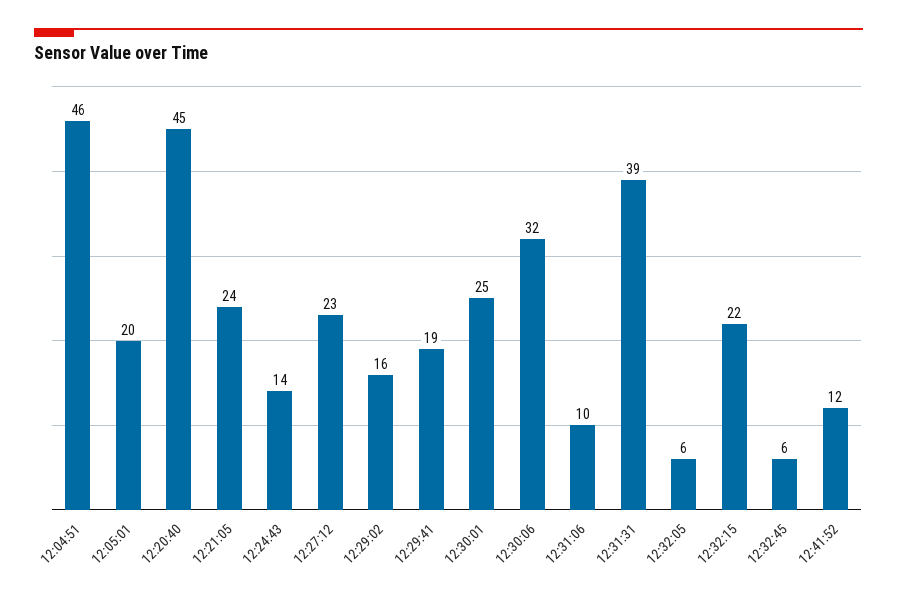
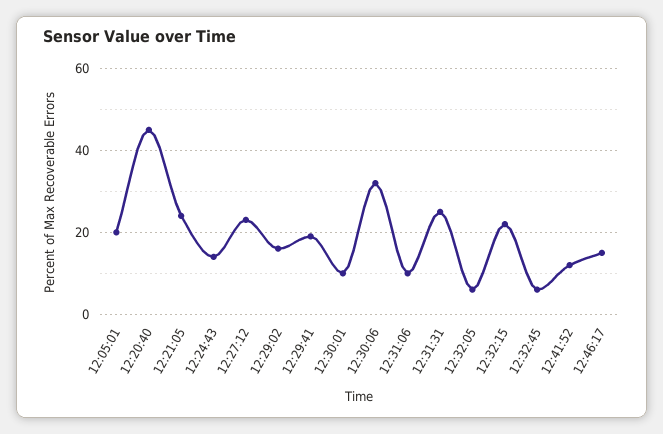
12:04:51: 46 -> none
12:30:01: 25 -> 10
12:31:31: 39 -> 25
12:46:17: none -> 15

